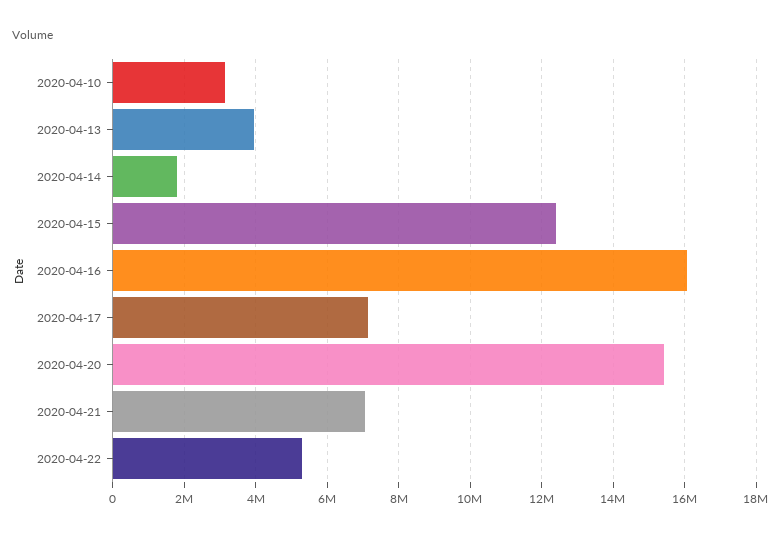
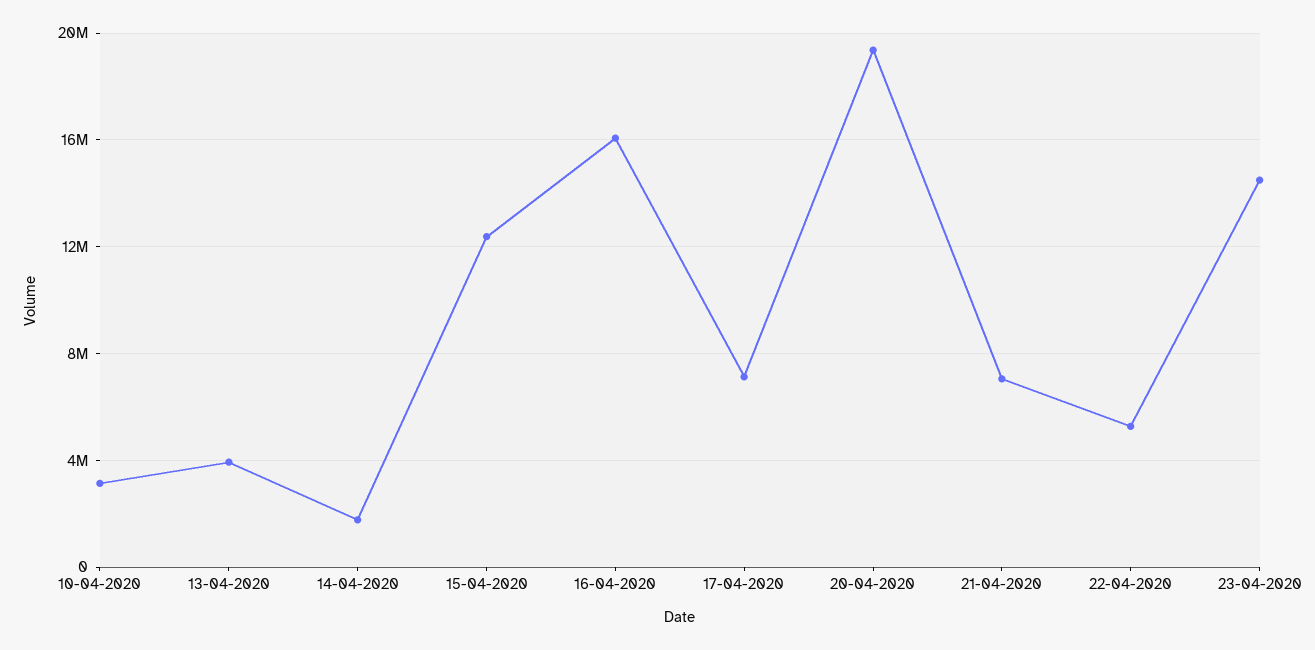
2020-04-20: 15400000 -> 19500000
23-04-2020: none -> 14500000

